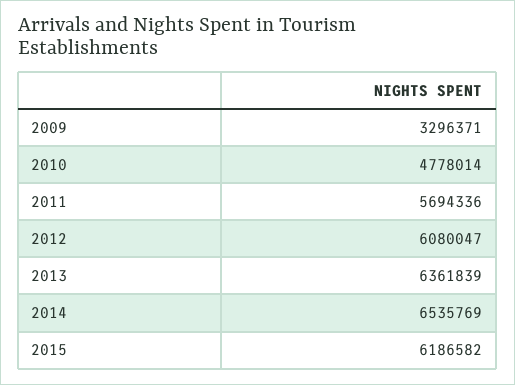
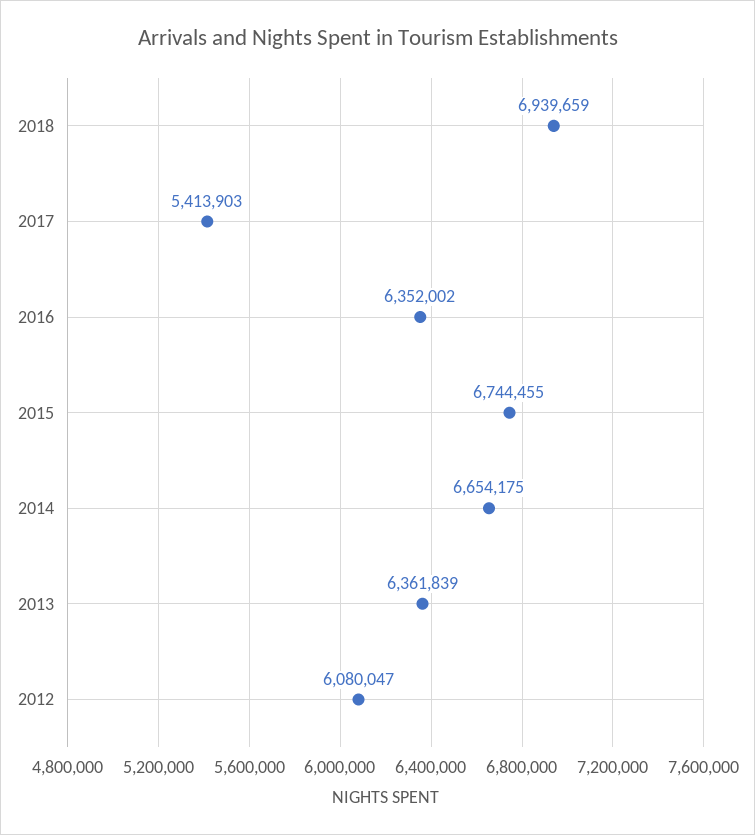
2009: 3296371 -> none
2010: 4778014 -> none
2011: 5694336 -> none
2014: 6535769 -> 6654175
2015: 6186582 -> 6744455
2018: none -> 6939659
2017: none -> 5413903
2016: none -> 6352002

